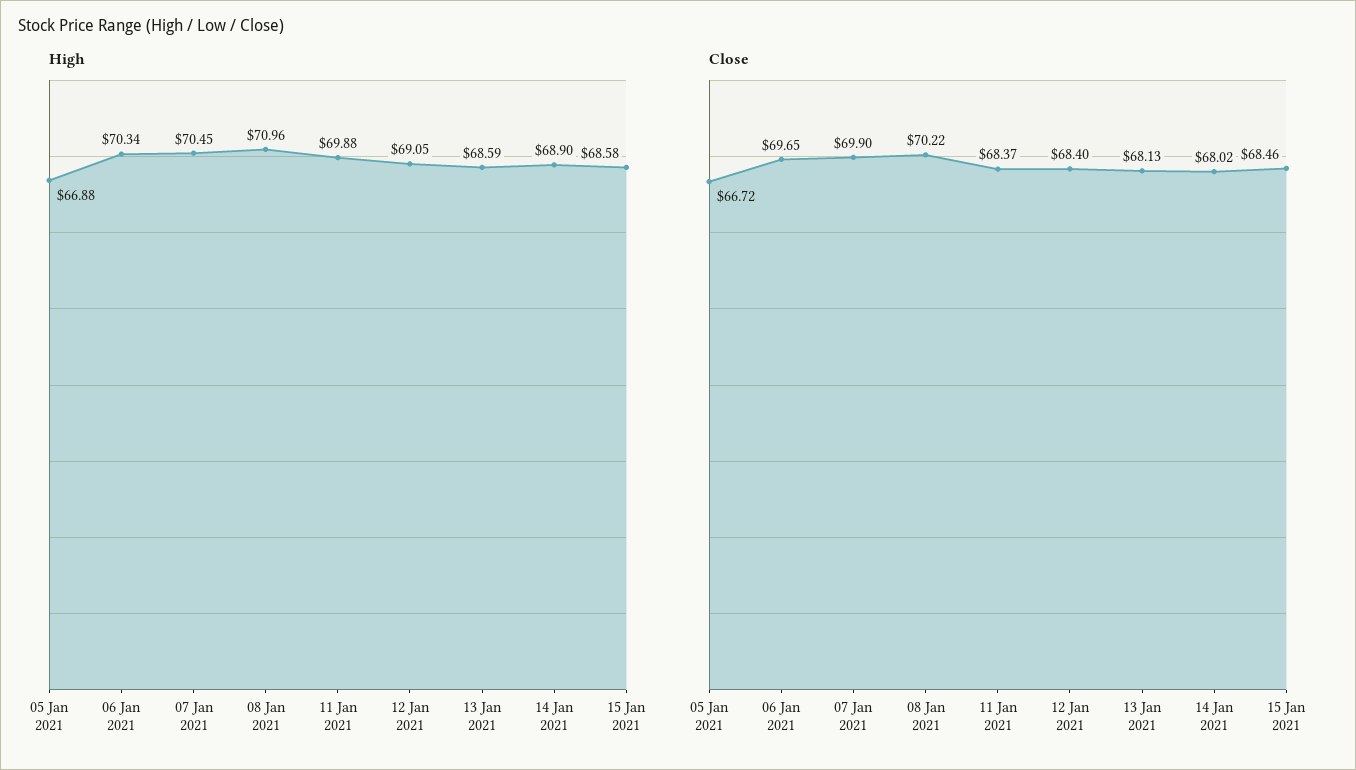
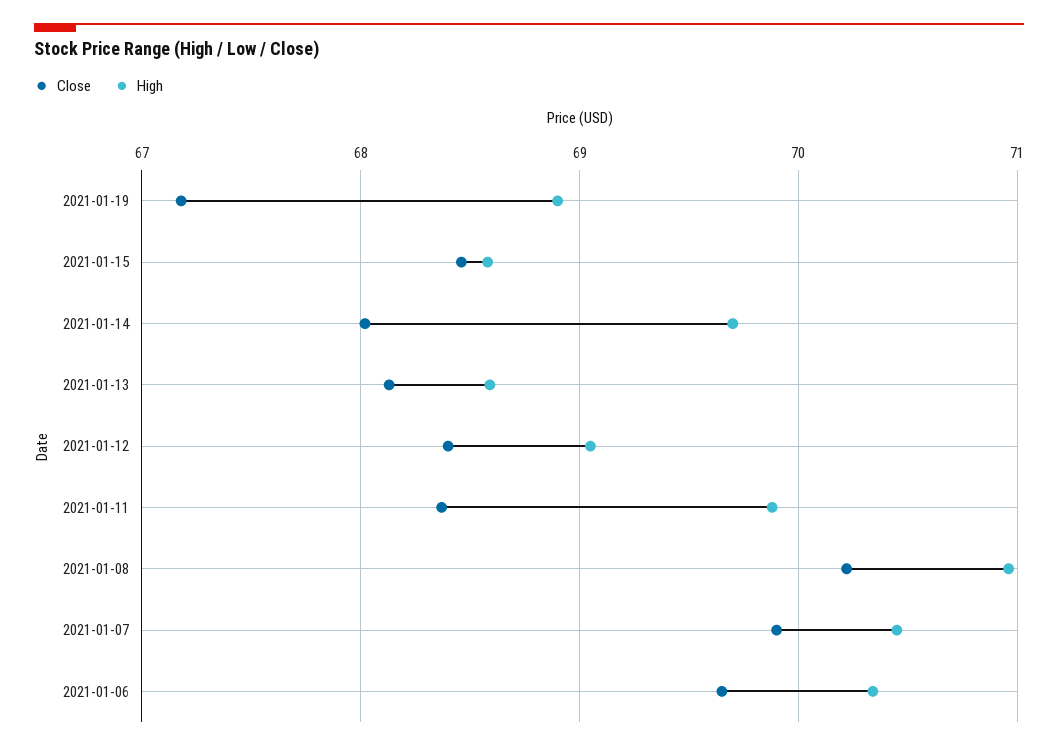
High, 05 Jan 2021: 66.88 -> none
High, 14 Jan 2021: 68.9 -> 69.7
Close, 05 Jan 2021: 66.72 -> none
Close, 2021-01-19: none -> 67.2
High, 2021-01-19: none -> 68.9

